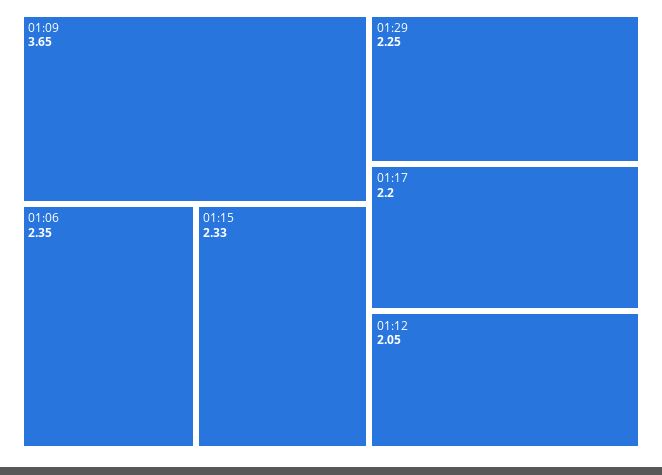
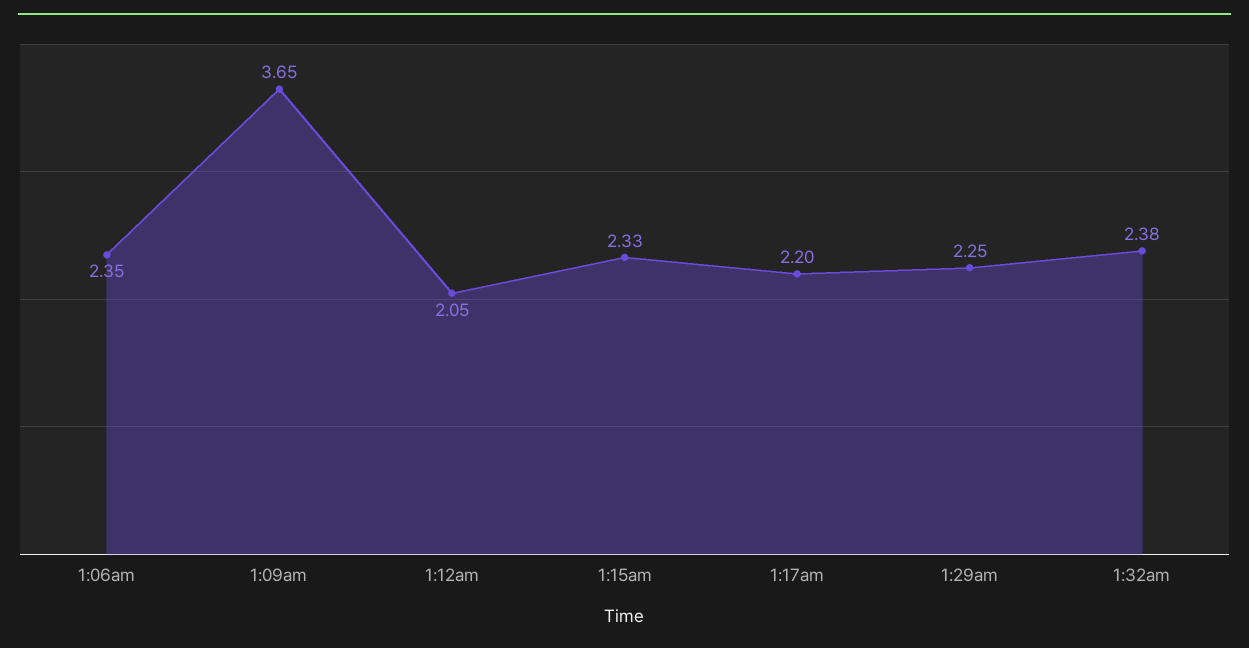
1:32am: none -> 2.38

